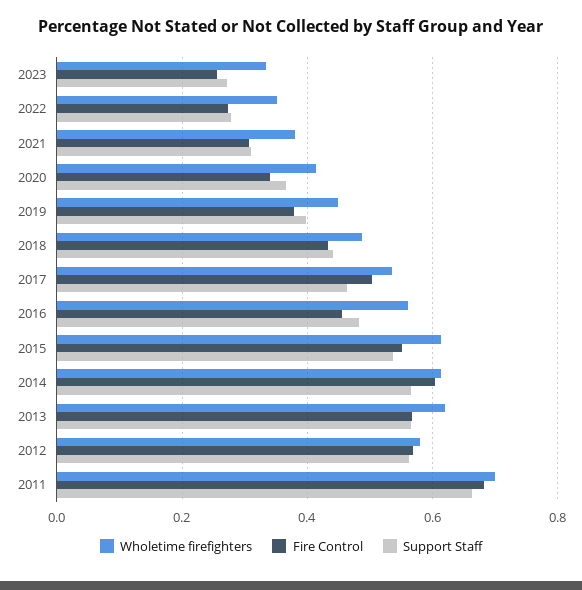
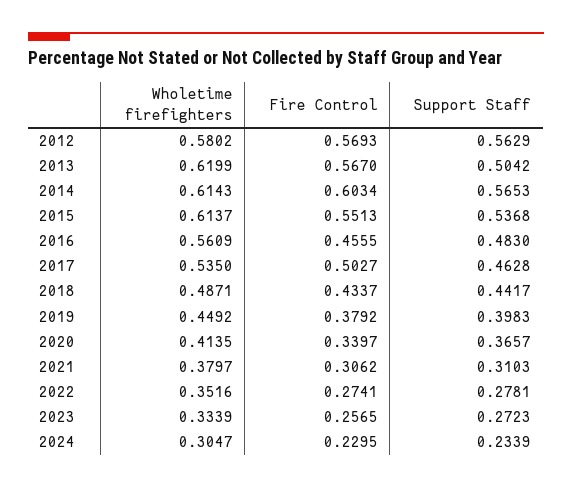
Support Staff, 2013: 0.56 -> 0.5042
Wholetime firefighters, 2011: 0.7 -> none
Fire Control, 2011: 0.68 -> none
Support Staff, 2011: 0.66 -> none
Wholetime firefighters, 2024: none -> 0.3047
Fire Control, 2024: none -> 0.2295
Support Staff, 2024: none -> 0.2339

